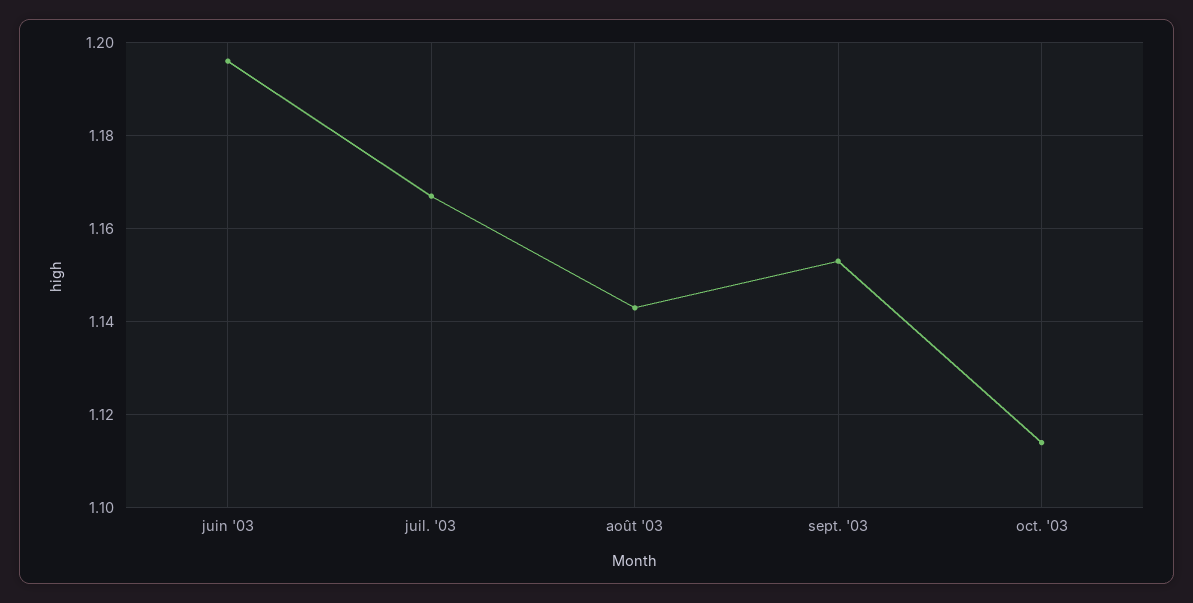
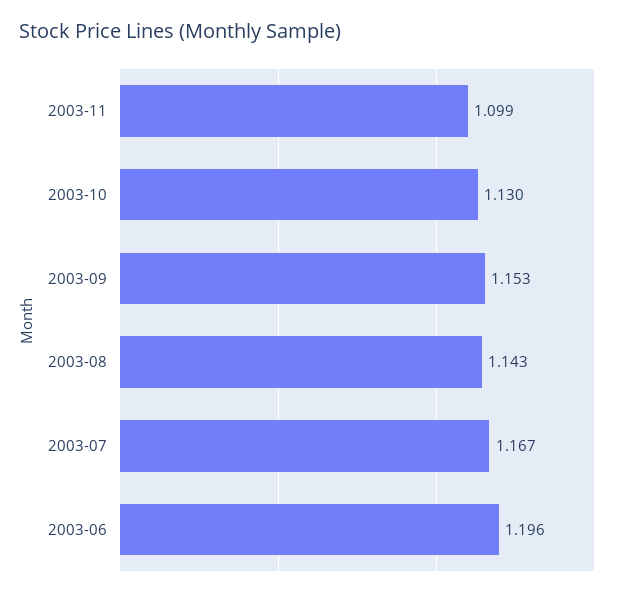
oct. '03: 1.115 -> 1.13
2003-11: none -> 1.099

